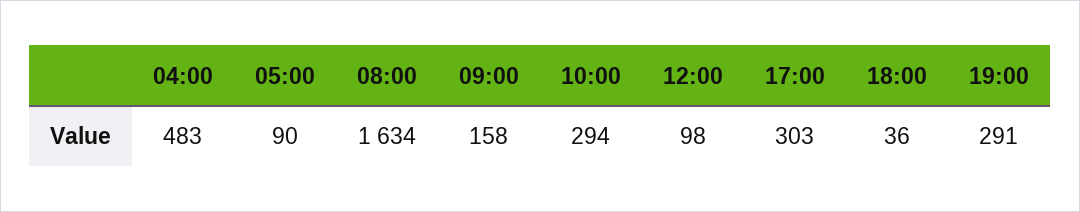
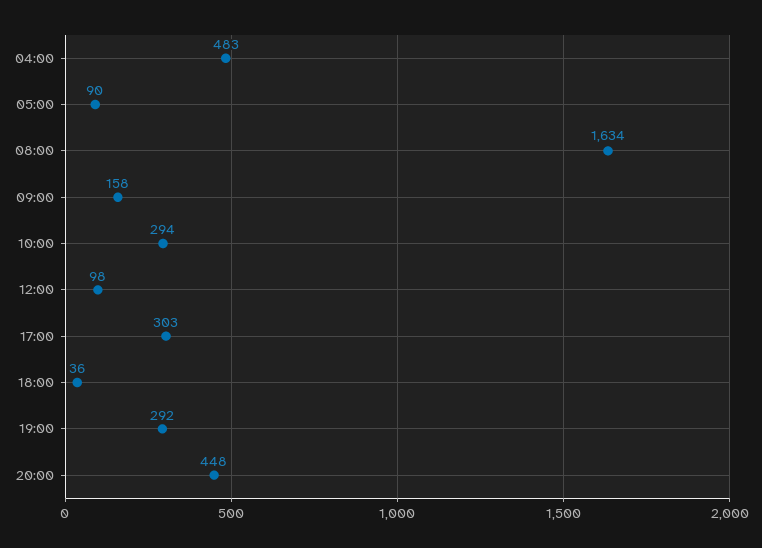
19:00: 291 -> 292
20:00: none -> 448

